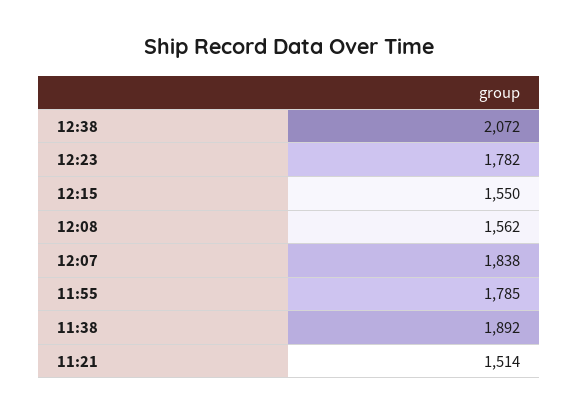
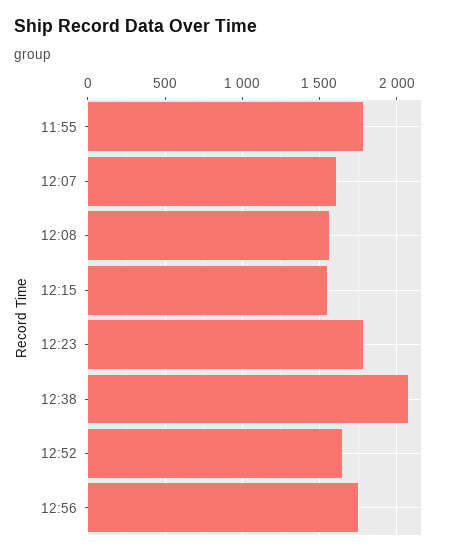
12:07: 1838 -> 1600
11:38: 1892 -> none
11:21: 1514 -> none
12:52: none -> 1650
12:56: none -> 1750

